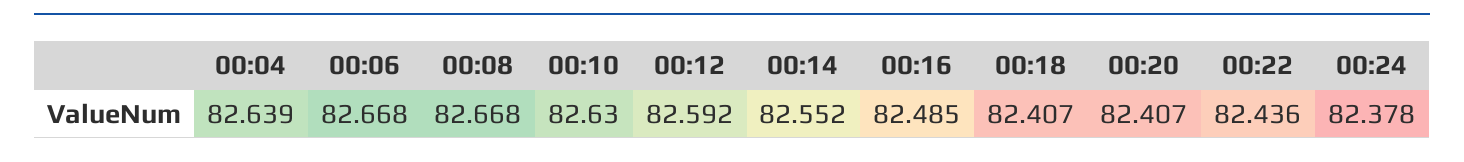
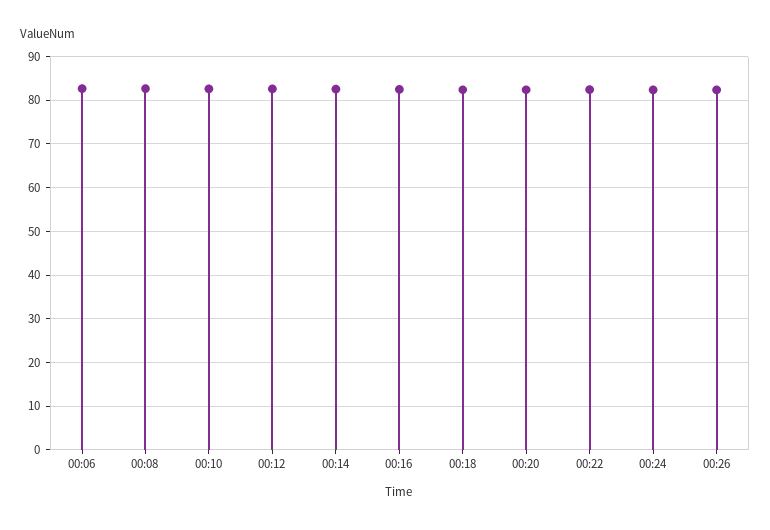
00:04: 82.639 -> none
00:26: none -> 82

